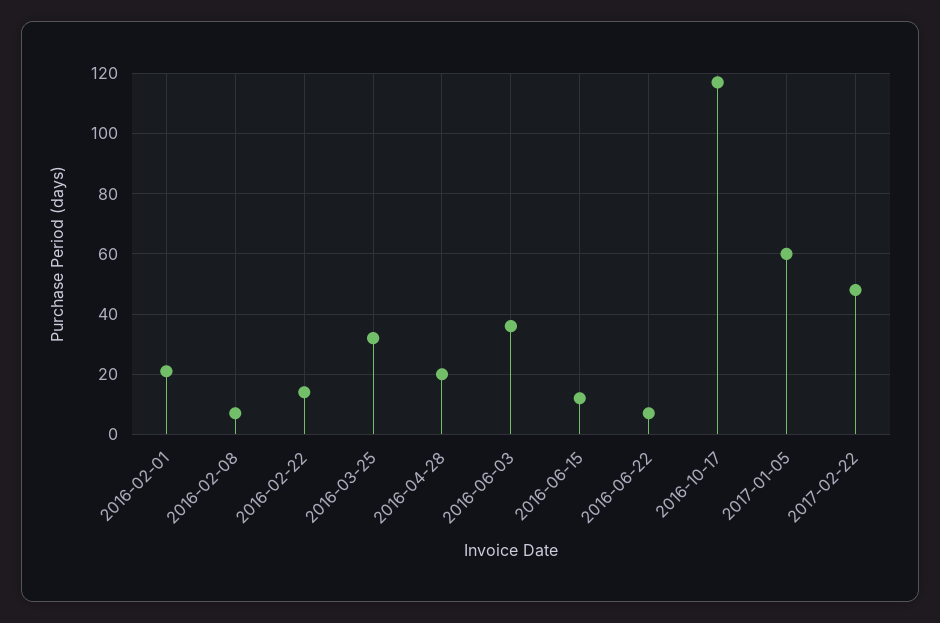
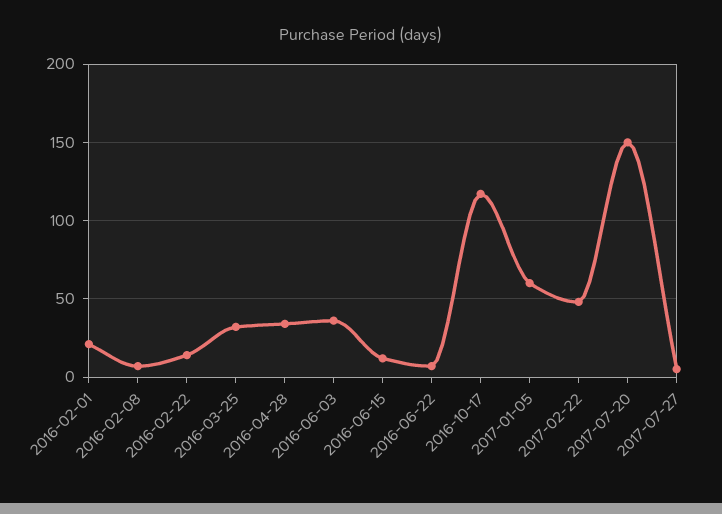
2016-04-28: 20 -> 35
2017-07-20: none -> 150
2017-07-27: none -> 5

